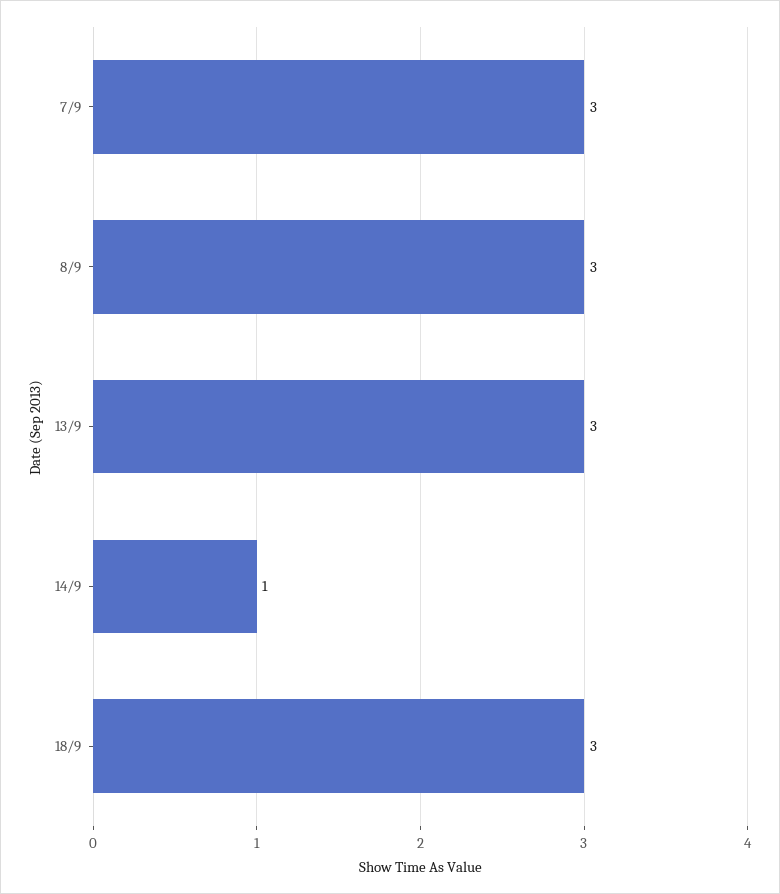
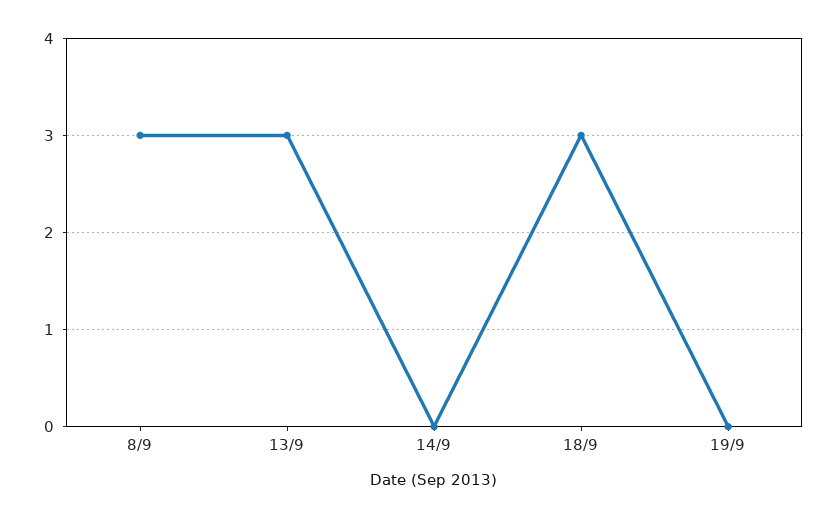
7/9: 3 -> none
14/9: 1 -> 0
19/9: none -> 0

